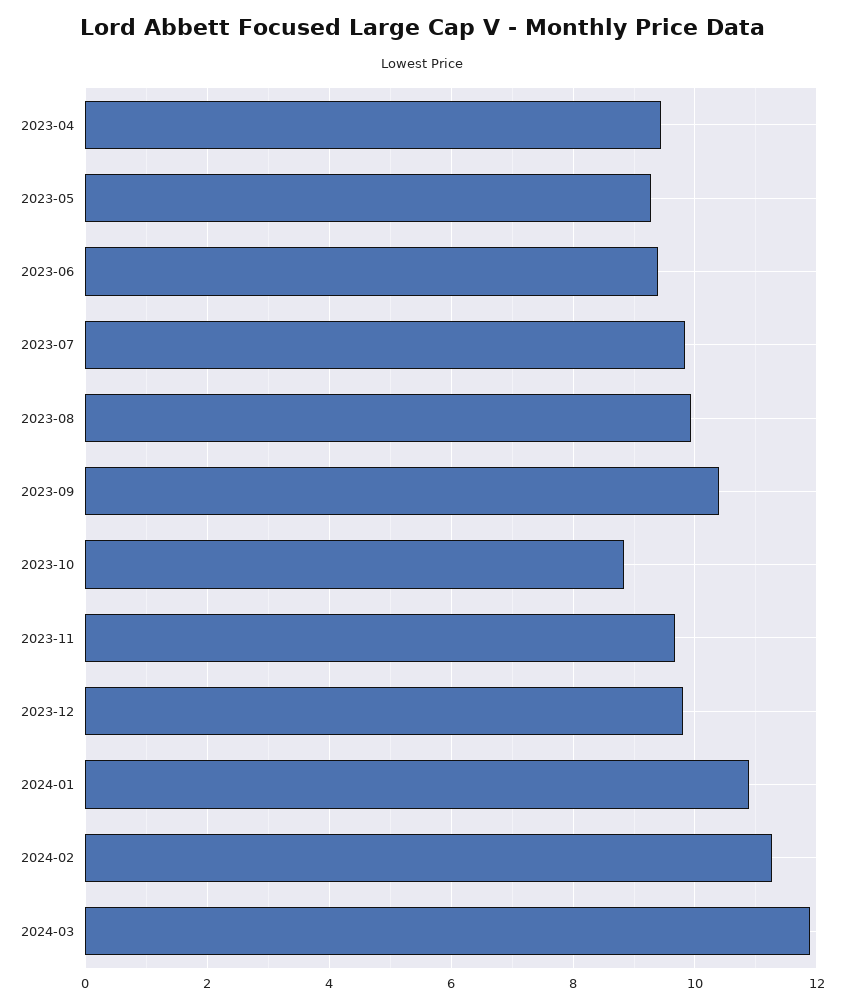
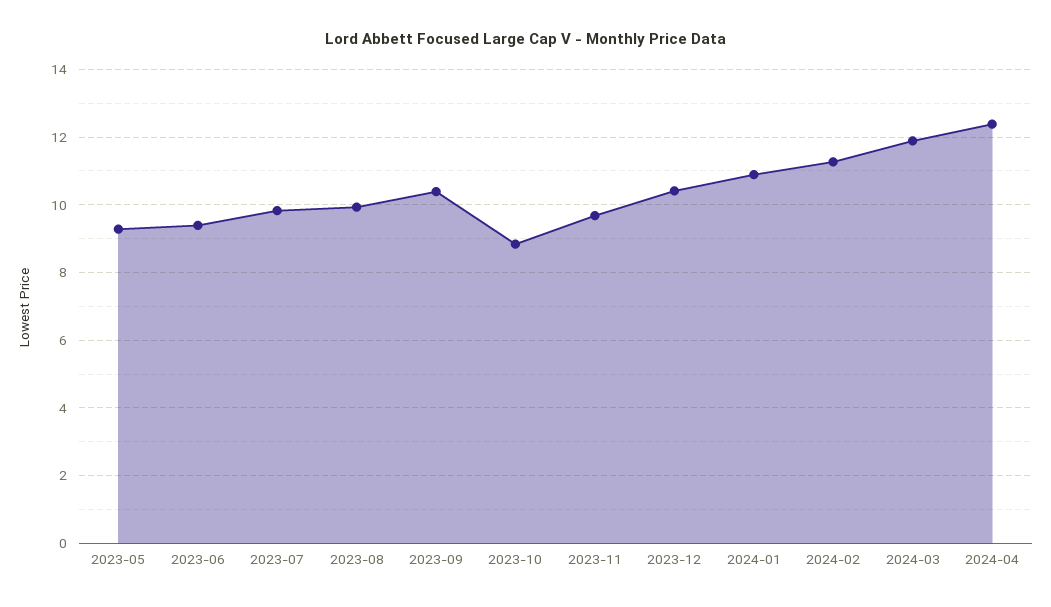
2023-04: 9.4 -> none
2023-12: 9.8 -> 10.4
2024-04: none -> 12.4

